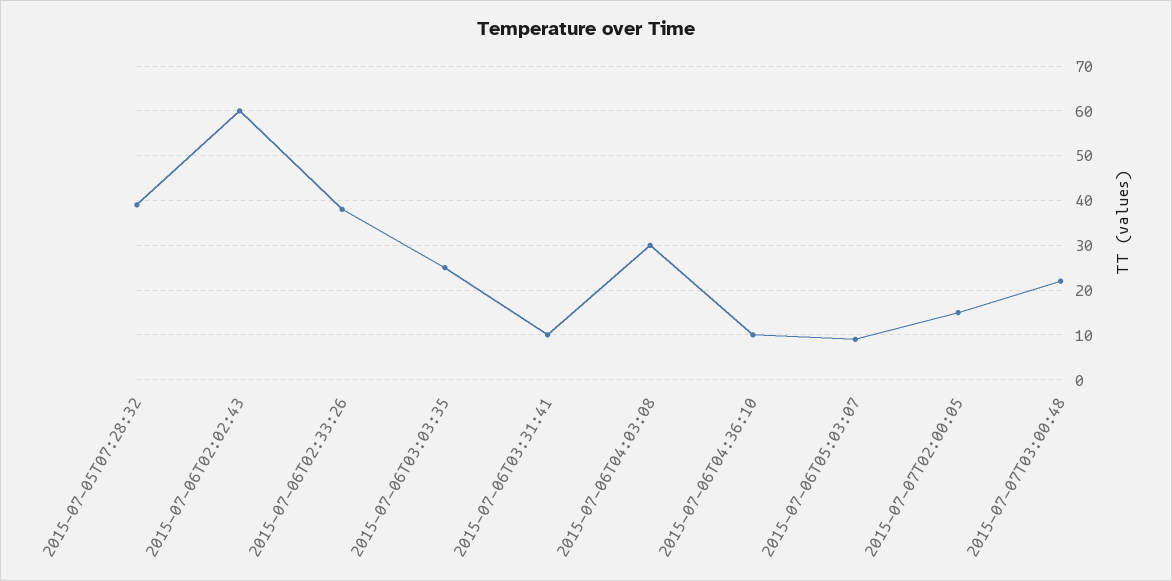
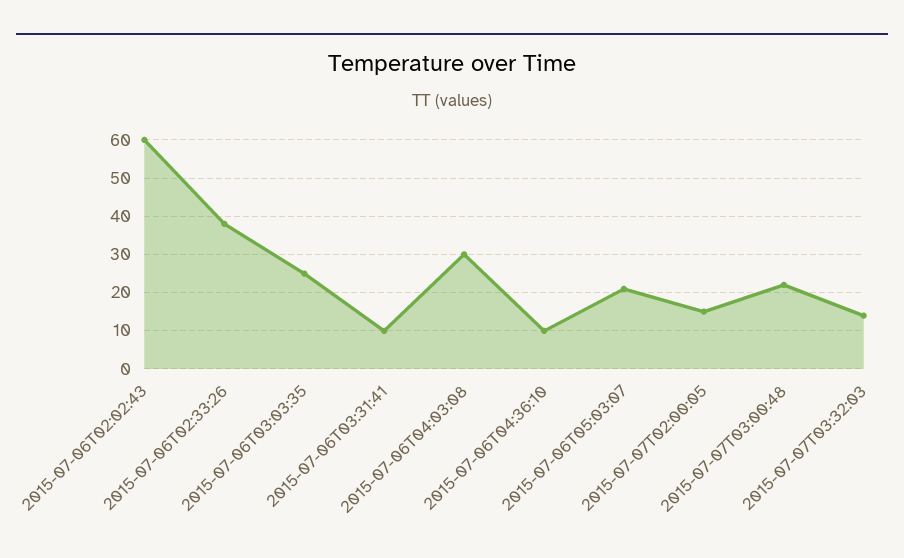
2015-07-05T07:28:32: 40 -> none
2015-07-06T05:03:07: 10 -> 20
2015-07-07T03:32:03: none -> 15

